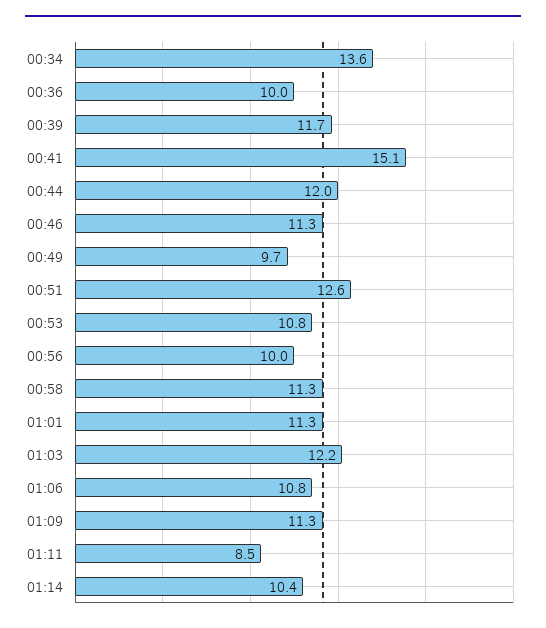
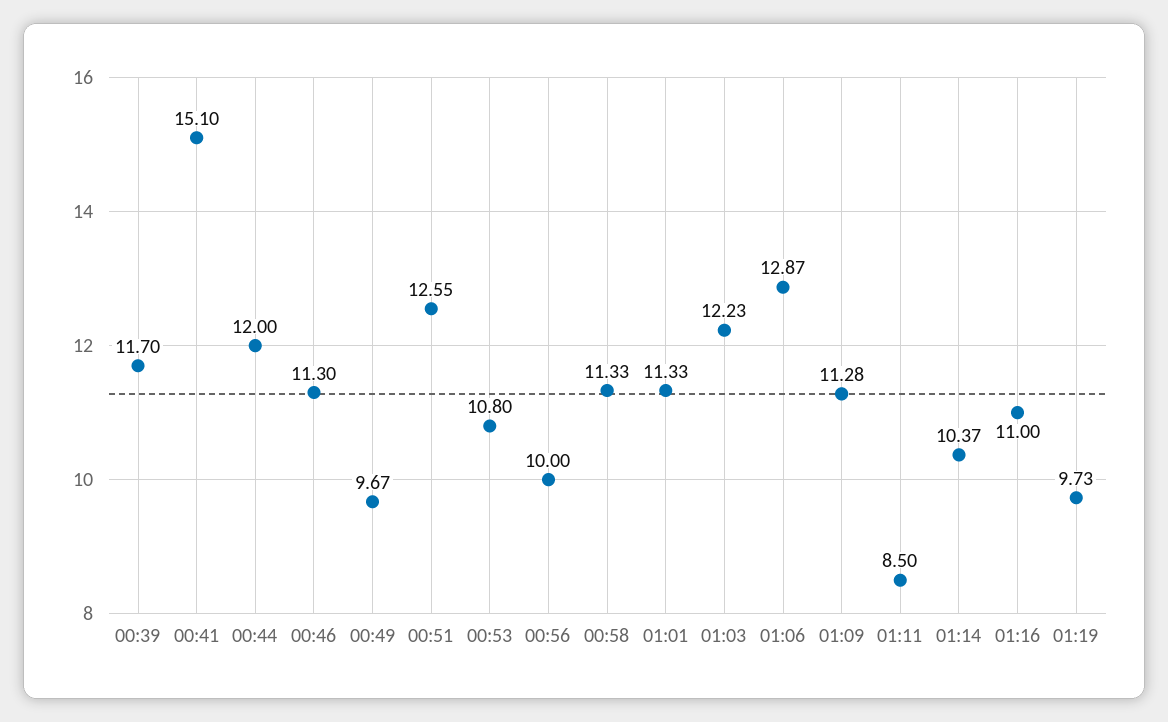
00:34: 13.6 -> none
00:36: 10 -> none
01:06: 10.8 -> 12.87
01:16: none -> 11
01:19: none -> 9.73

